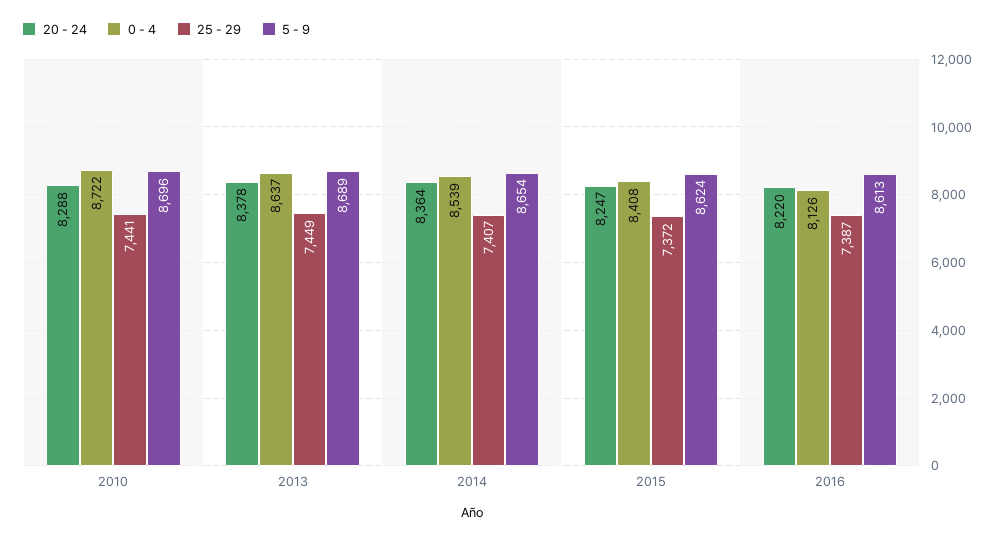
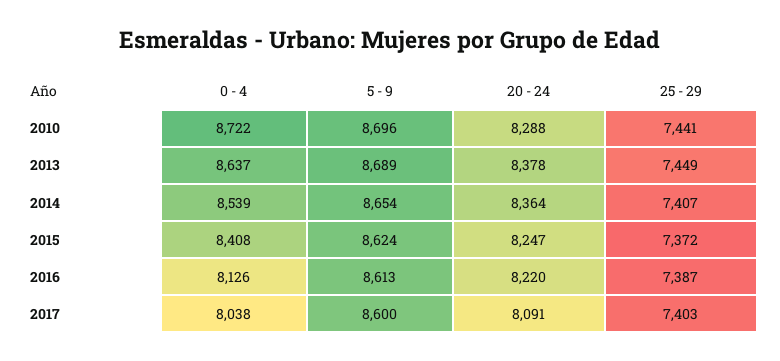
0 - 4, 2017: none -> 8038
5 - 9, 2017: none -> 8600
20 - 24, 2017: none -> 8091
25 - 29, 2017: none -> 7403

